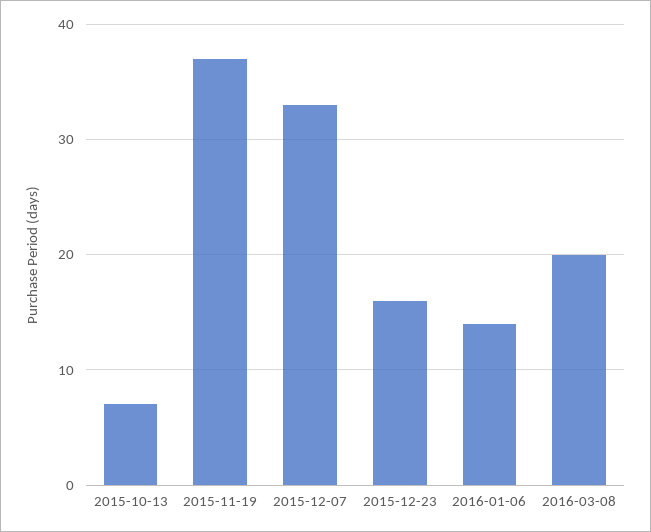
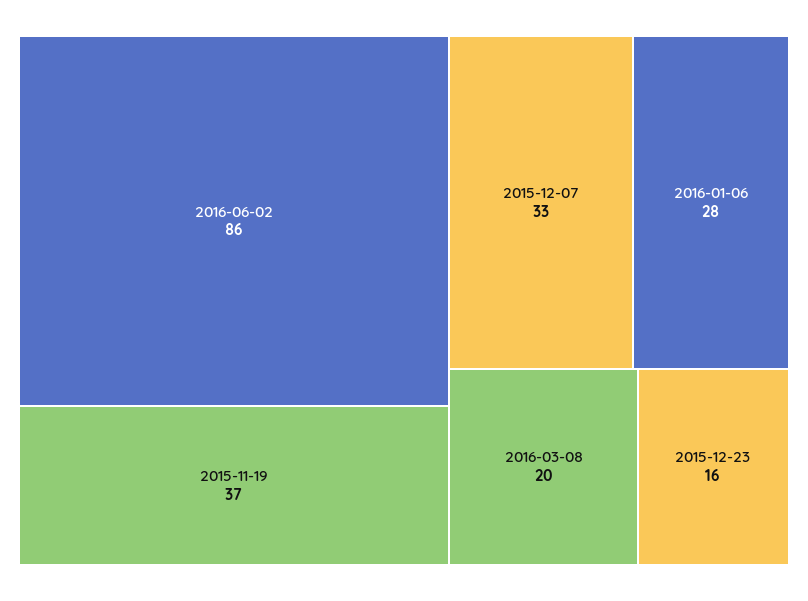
2015-10-13: 7 -> none
2016-01-06: 14 -> 28
2016-06-02: none -> 86

